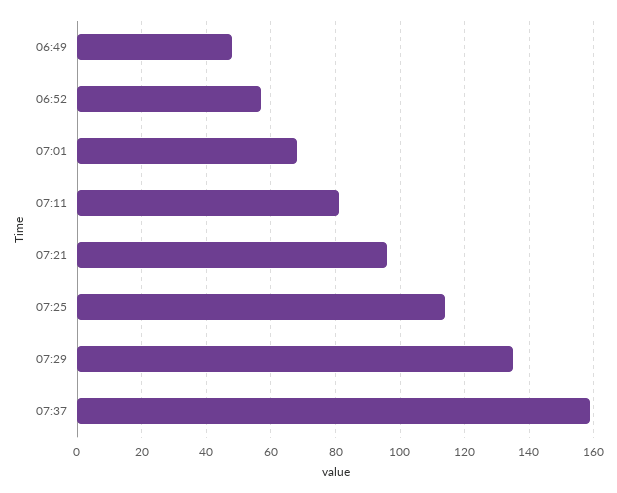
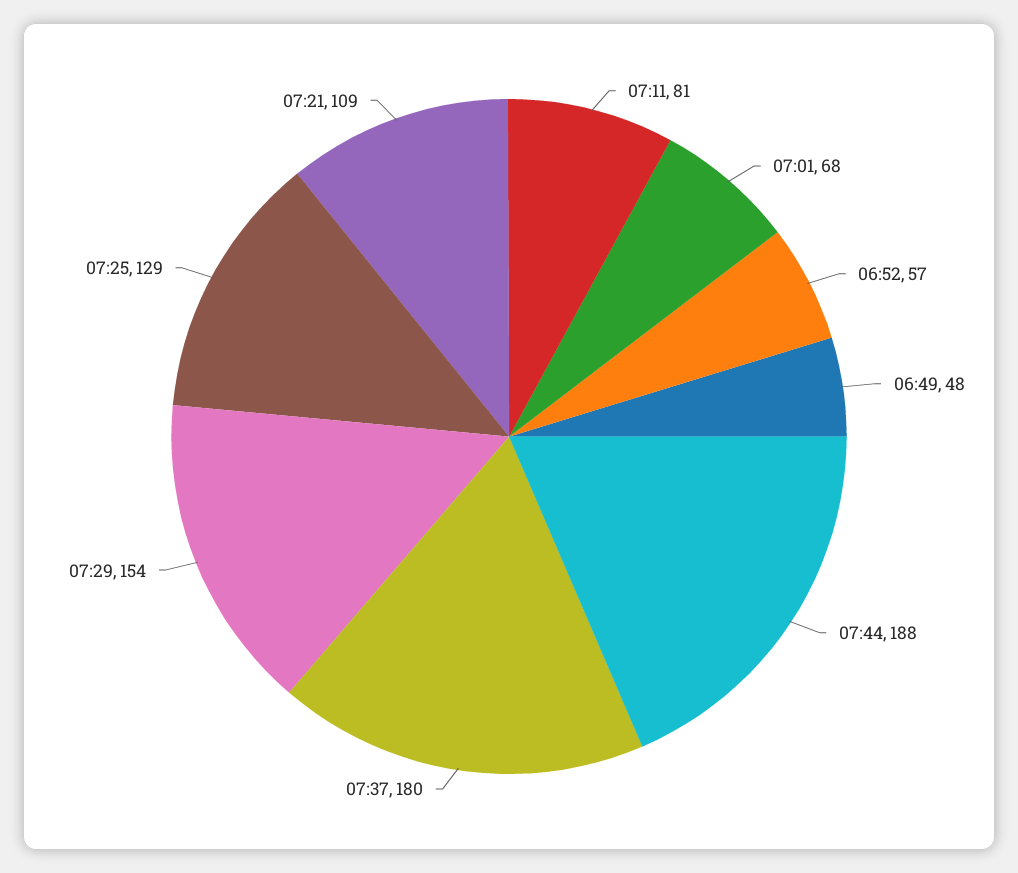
07:21: 95 -> 109
07:25: 115 -> 129
07:29: 135 -> 154
07:37: 160 -> 180
07:44: none -> 188

